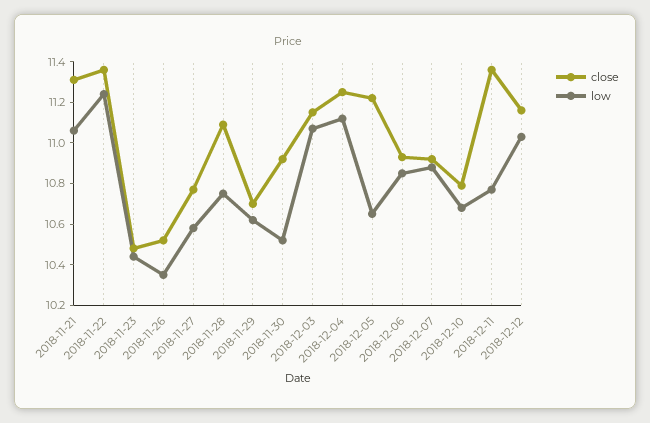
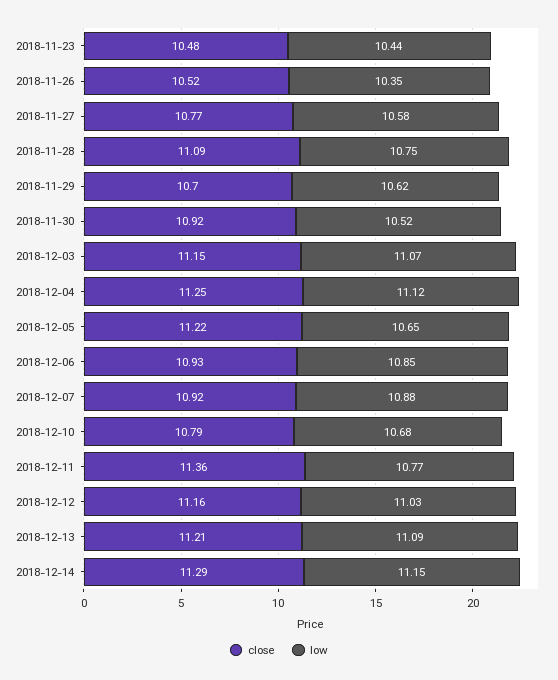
close, 2018-11-21: 11.3 -> none
low, 2018-11-21: 11.05 -> none
close, 2018-11-22: 11.35 -> none
low, 2018-11-22: 11.25 -> none
close, 2018-12-13: none -> 11.21
low, 2018-12-13: none -> 11.09
close, 2018-12-14: none -> 11.29
low, 2018-12-14: none -> 11.15

